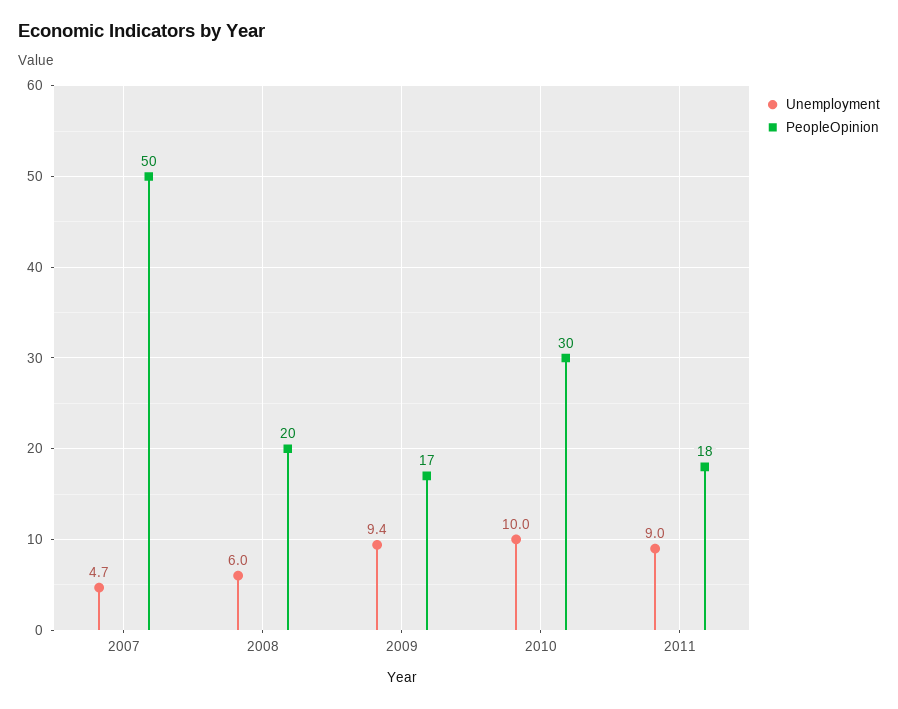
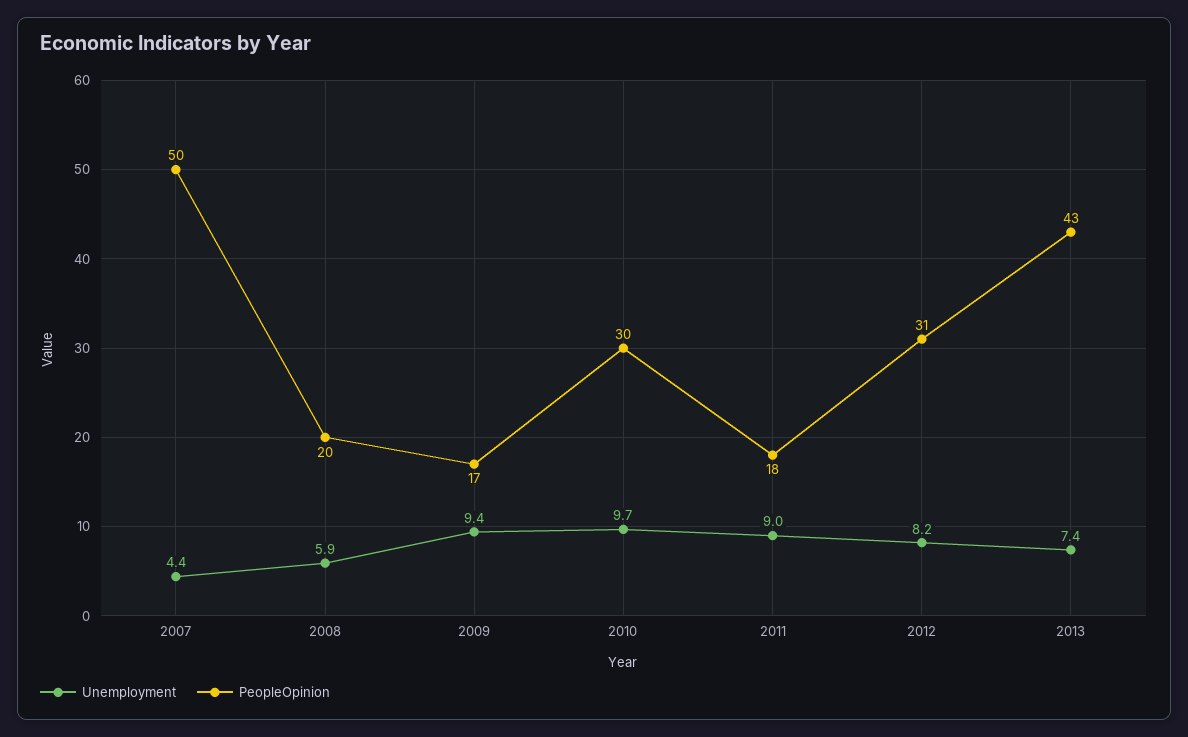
Unemployment, 2007: 4.7 -> 4.4
Unemployment, 2008: 6 -> 5.9
Unemployment, 2010: 10 -> 9.7
Unemployment, 2012: none -> 8.2
PeopleOpinion, 2012: none -> 31
Unemployment, 2013: none -> 7.4
PeopleOpinion, 2013: none -> 43

